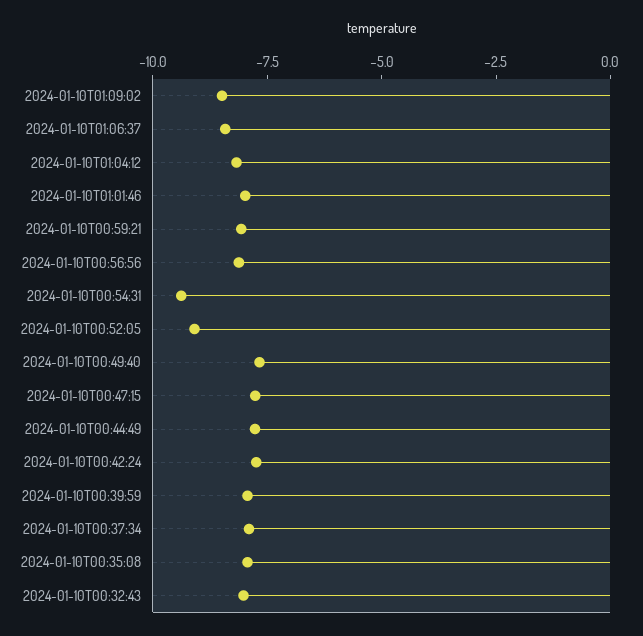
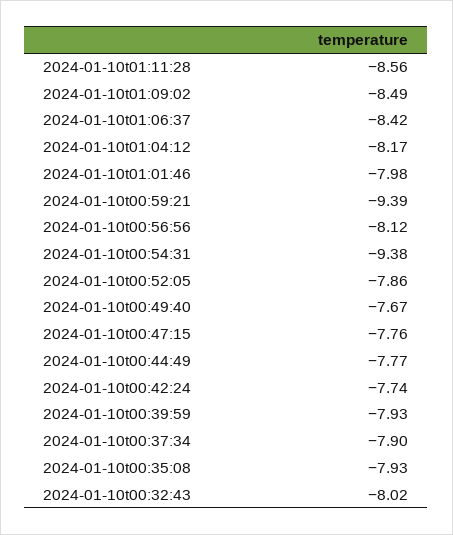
2024-01-10T00:59:21: -8 -> -9.39
2024-01-10T00:52:05: -9 -> -7.86
2024-01-10t01:11:28: none -> -8.56

